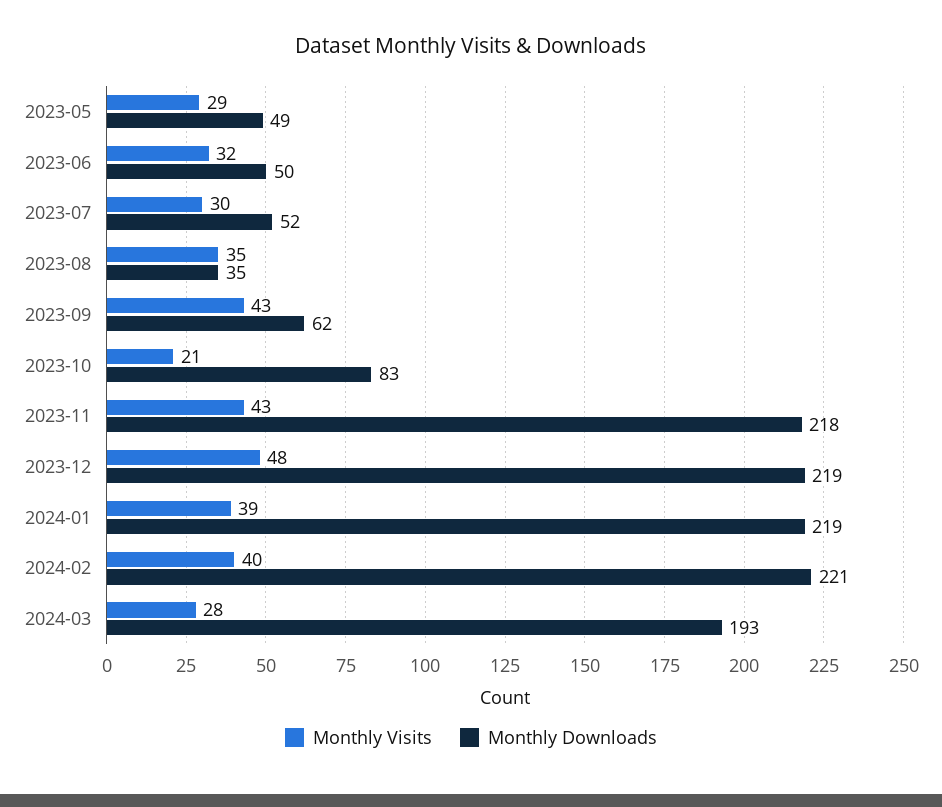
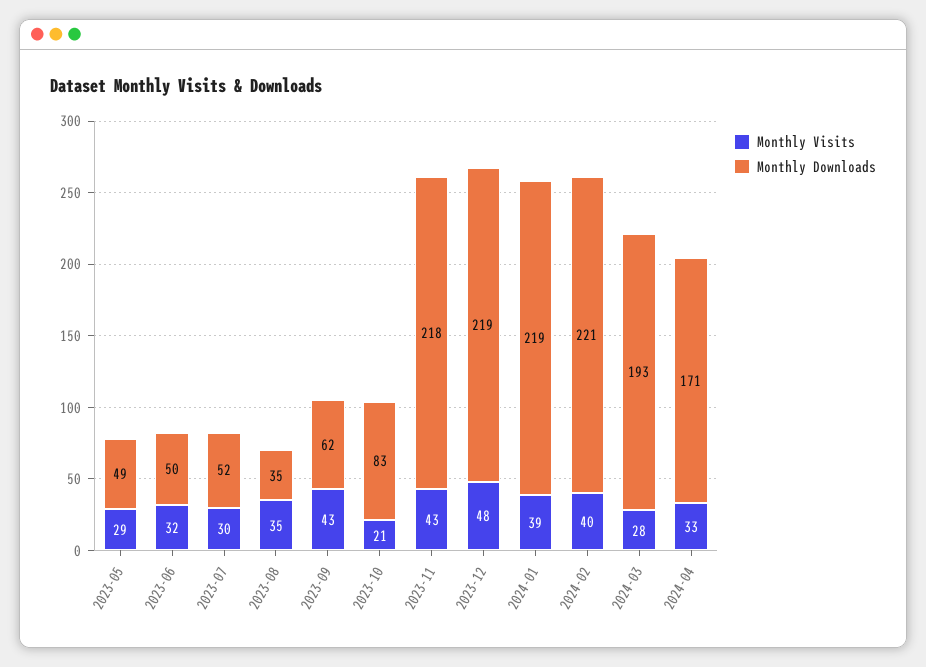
Monthly Visits, 2024-04: none -> 33
Monthly Downloads, 2024-04: none -> 171

